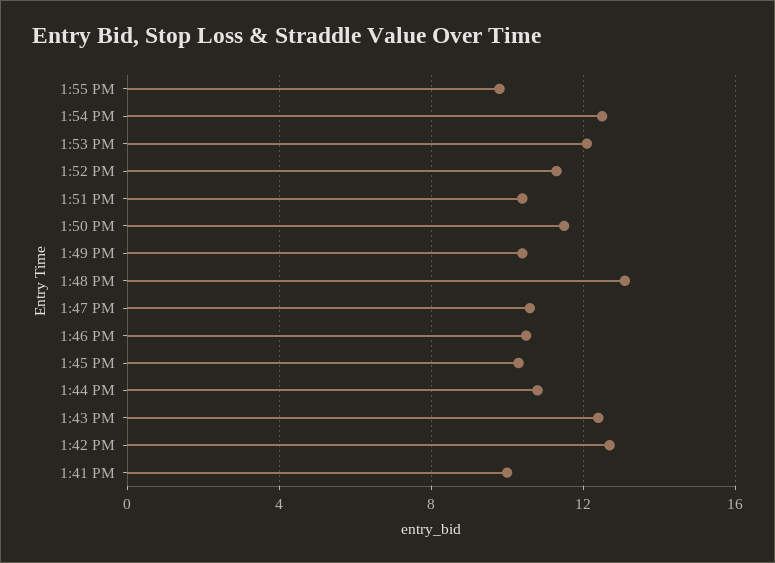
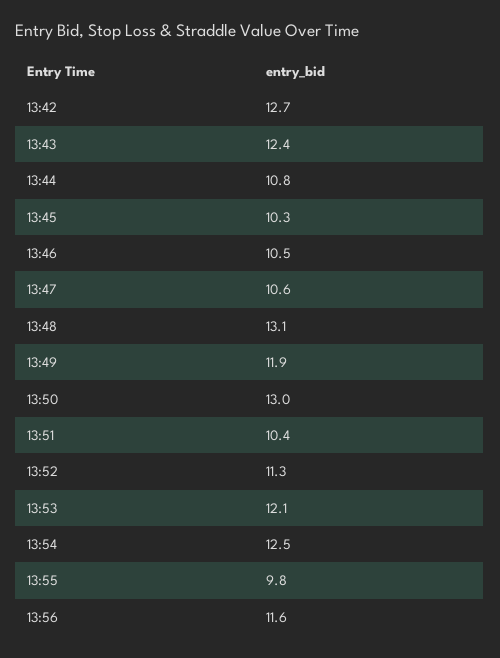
1:50 PM: 11.5 -> 13
1:49 PM: 10.5 -> 11.9
1:41 PM: 10 -> none
13:56: none -> 11.6

